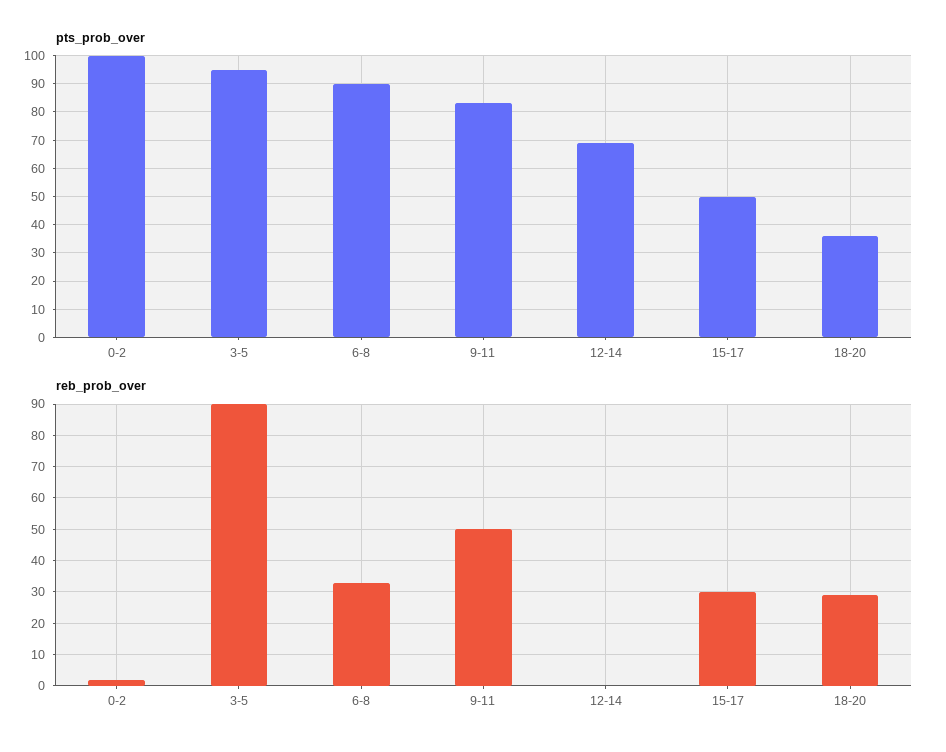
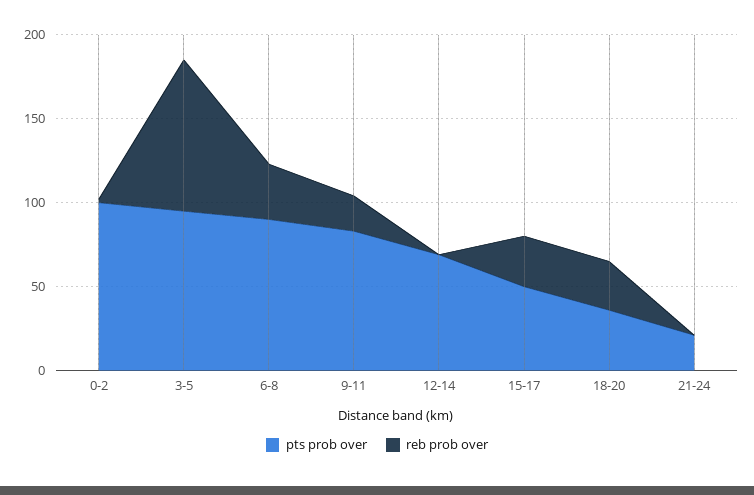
reb_prob_over, 9-11: 50 -> 20
pts_prob_over, 21-24: none -> 20
reb_prob_over, 21-24: none -> 0

